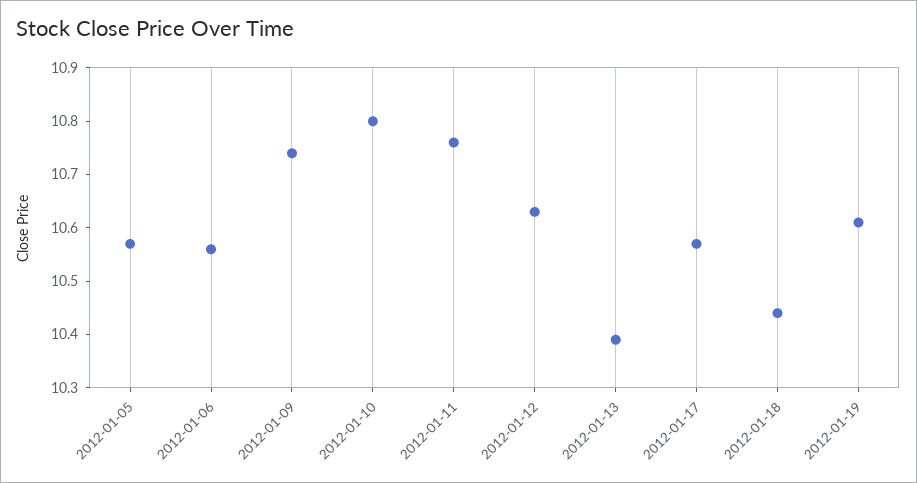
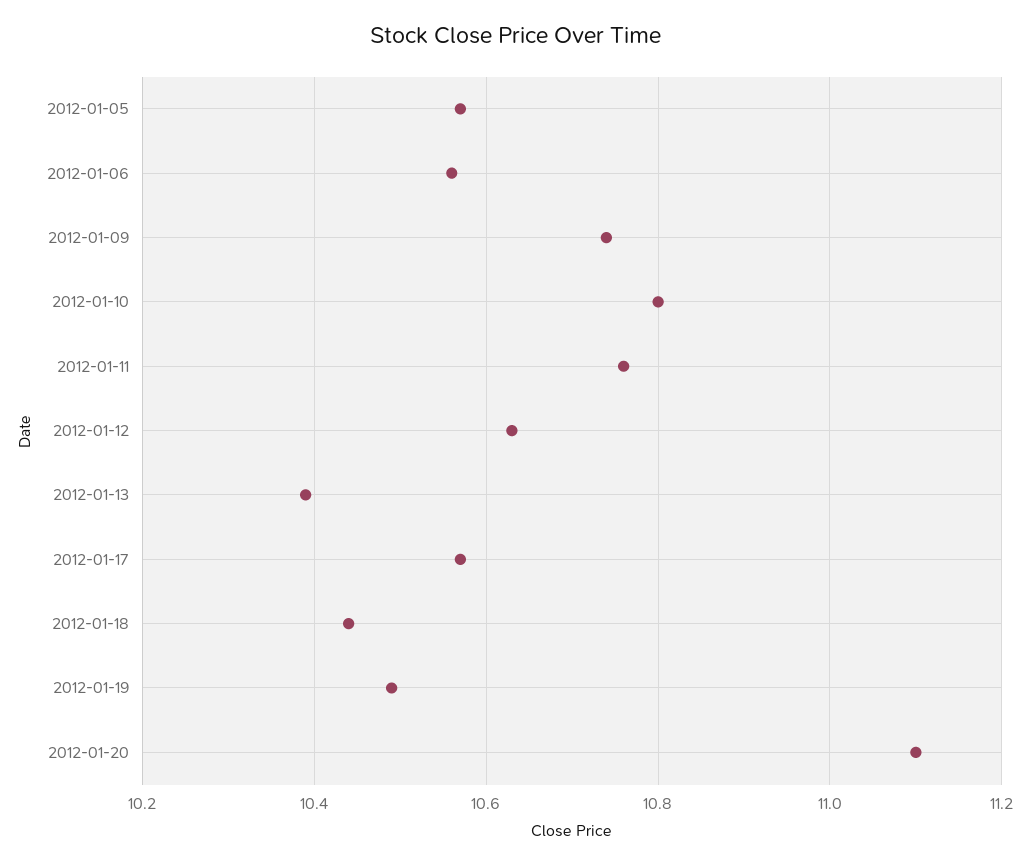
2012-01-19: 10.6 -> 10.5
2012-01-20: none -> 11.1

